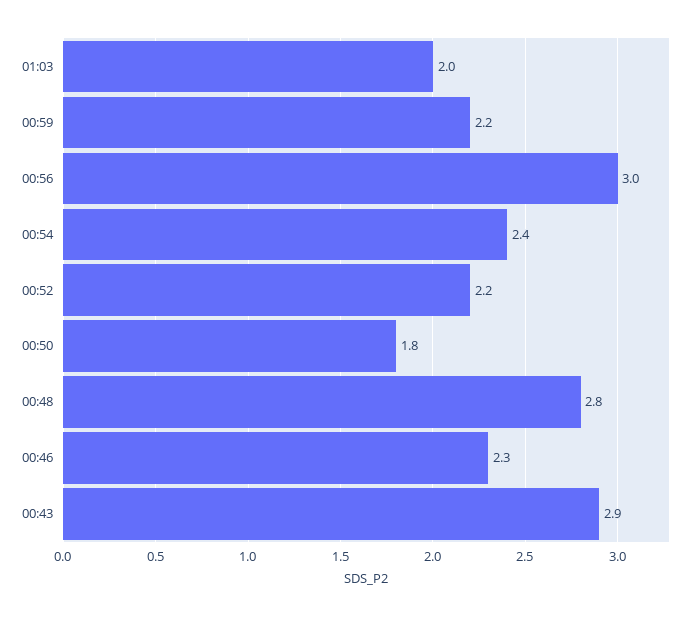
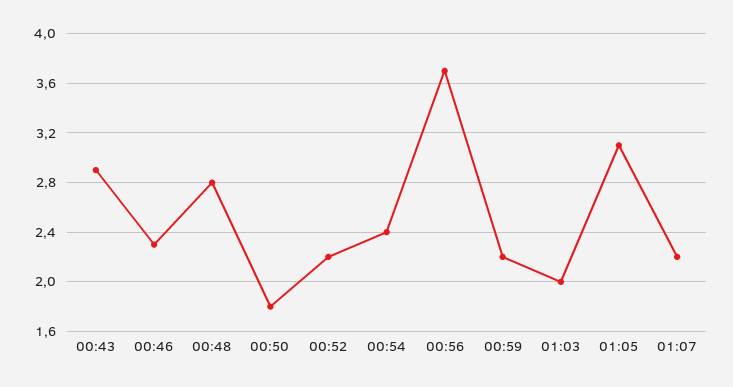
00:56: 3 -> 3.7
01:05: none -> 3.1
01:07: none -> 2.2

